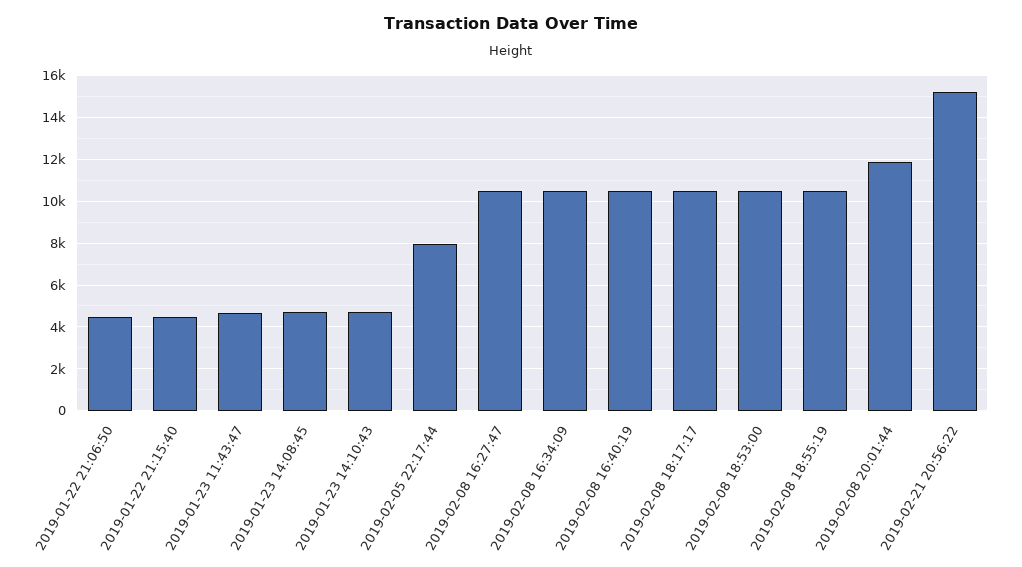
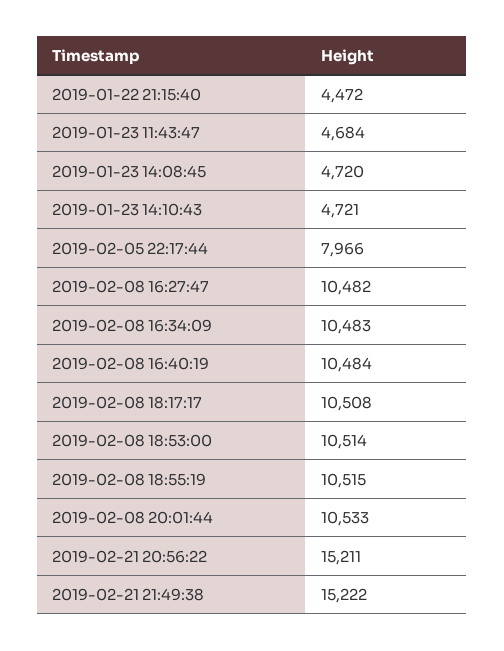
2019-01-22 21:06:50: 4500 -> none
2019-02-08 20:01:44: 12000 -> 10533
2019-02-21 21:49:38: none -> 15222

